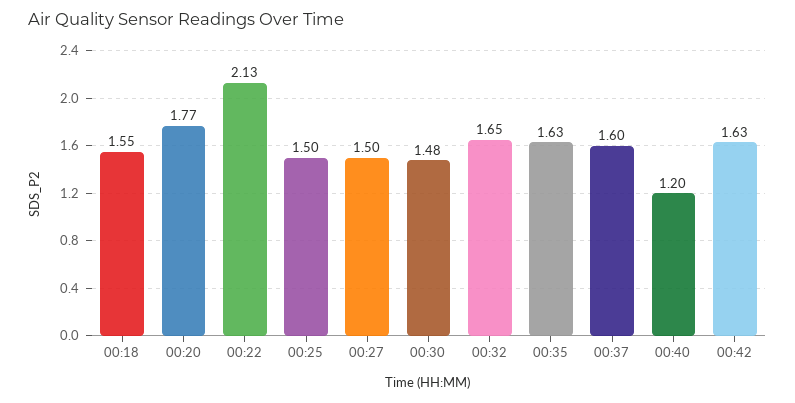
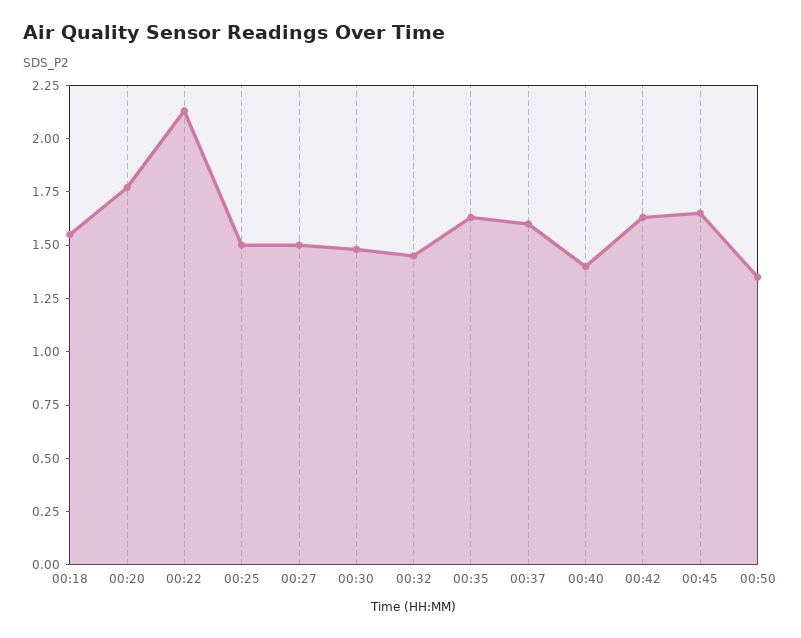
00:32: 1.65 -> 1.45
00:40: 1.2 -> 1.4
00:45: none -> 1.65
00:50: none -> 1.35

